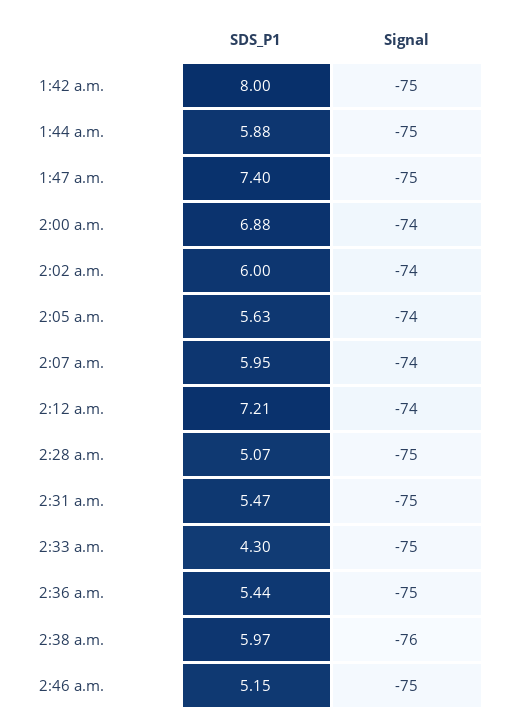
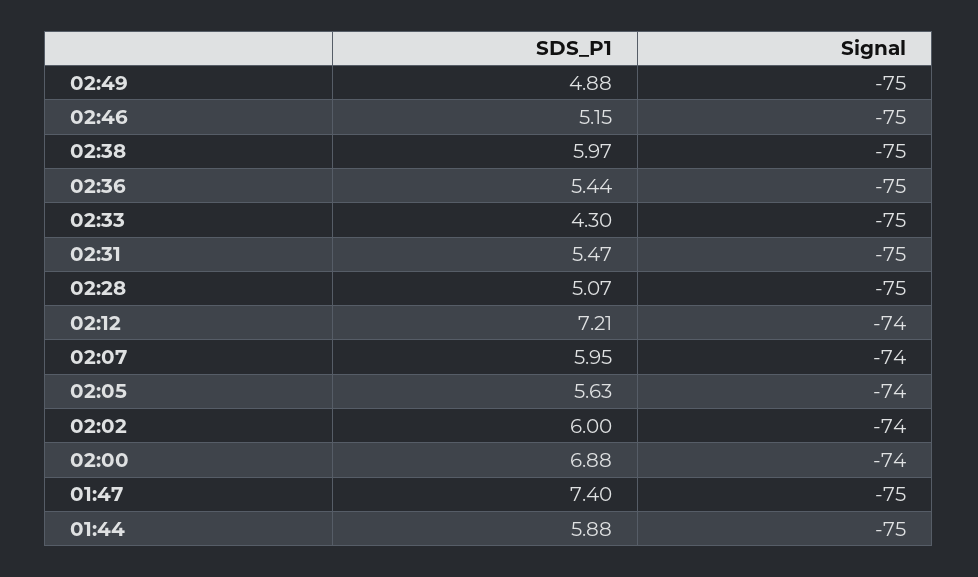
SDS_P1, 1:42 a.m.: 8 -> none
Signal, 1:42 a.m.: -75 -> none
Signal, 2:38 a.m.: -76 -> -75
SDS_P1, 02:49: none -> 4.88
Signal, 02:49: none -> -75

